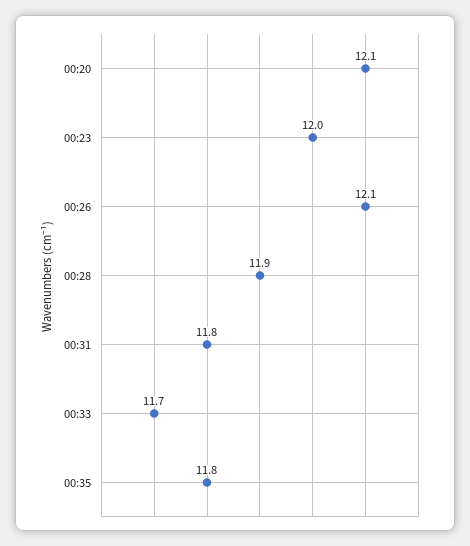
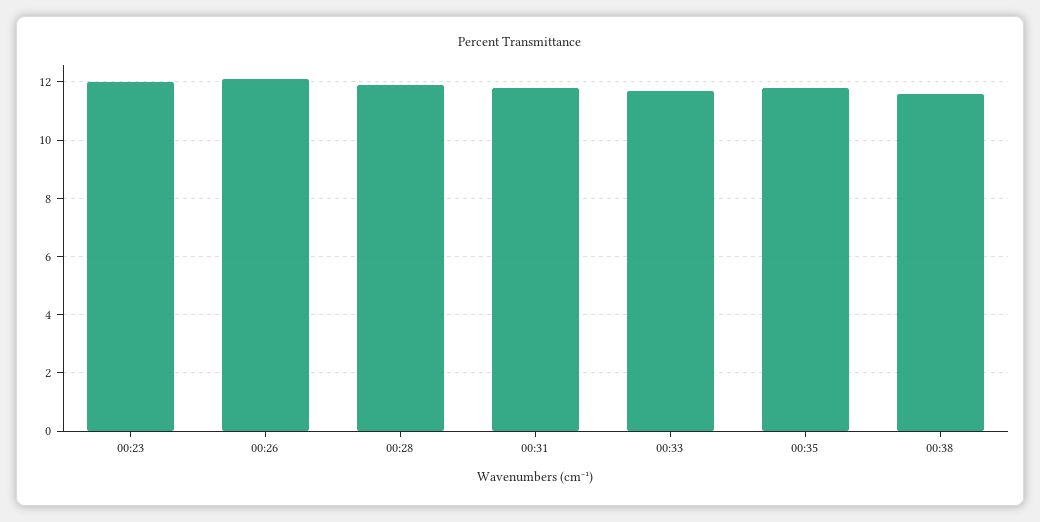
00:20: 12.1 -> none
00:38: none -> 11.5

